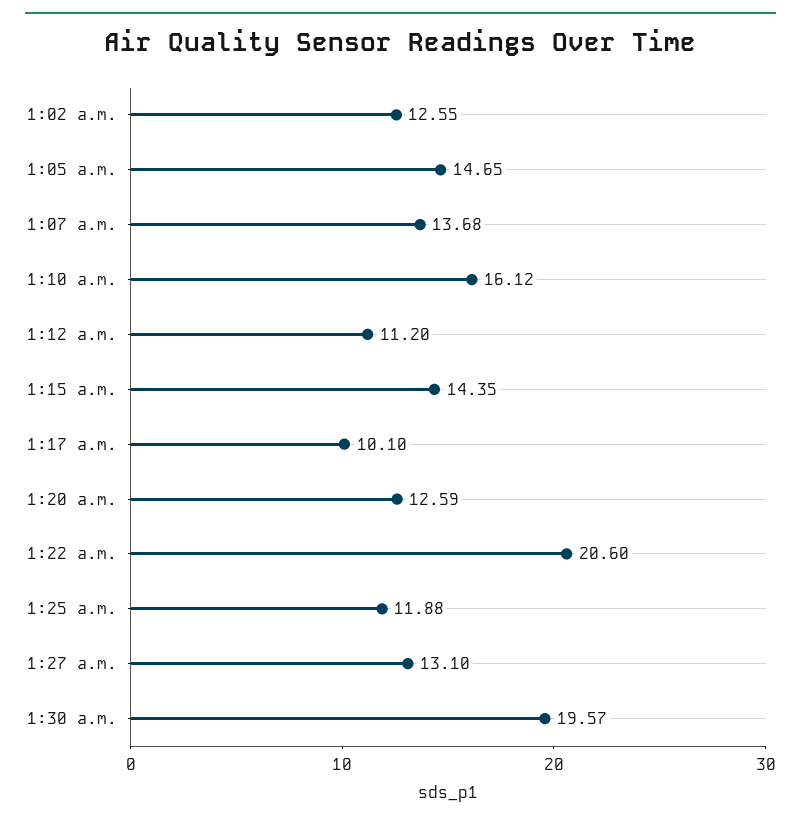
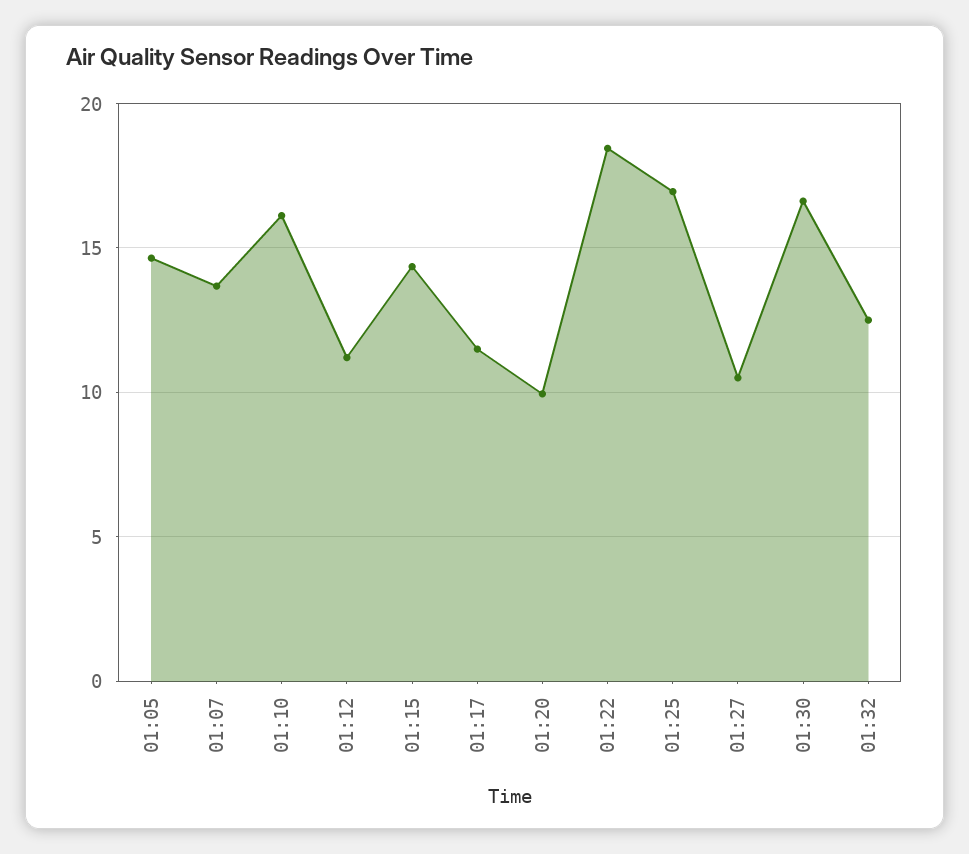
1:02 a.m.: 12.55 -> none
1:17 a.m.: 10.1 -> 11.5
1:20 a.m.: 12.59 -> 10
1:22 a.m.: 20.6 -> 18.5
1:25 a.m.: 11.88 -> 17
1:27 a.m.: 13.1 -> 10.5
1:30 a.m.: 19.57 -> 16.5
01:32: none -> 12.5

